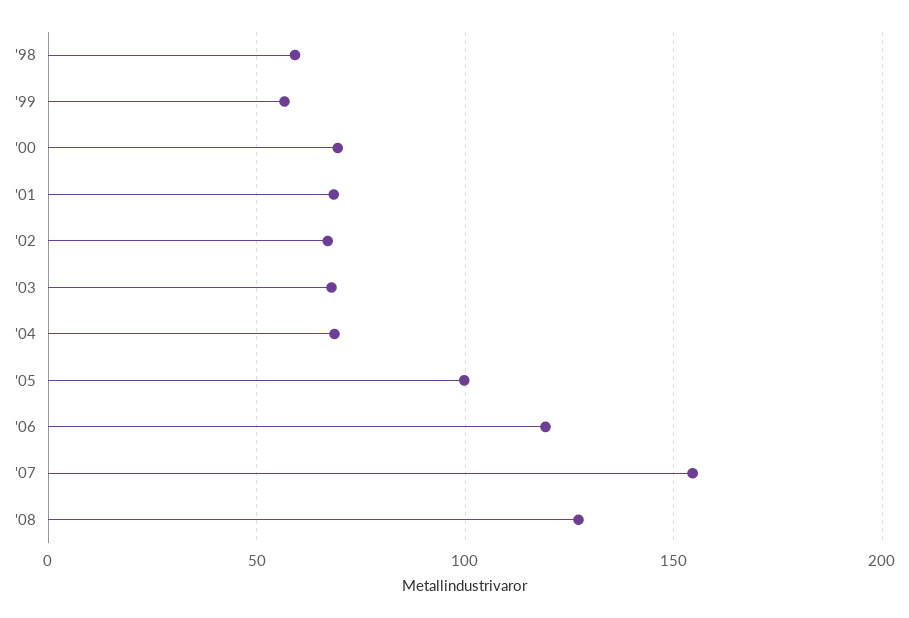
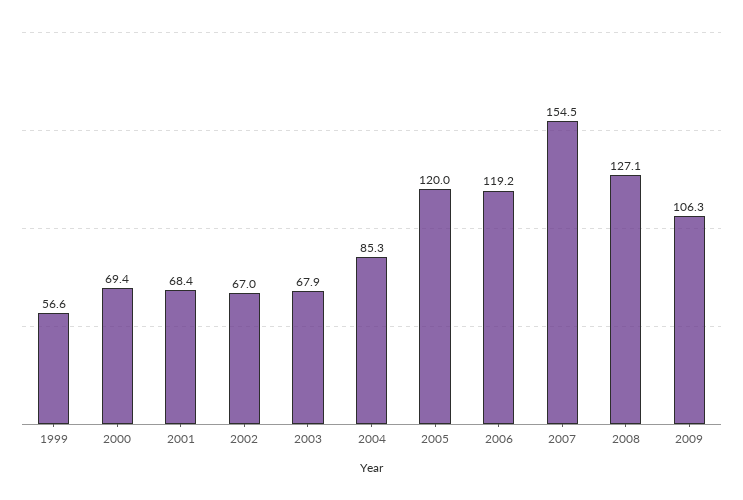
'98: 60 -> none
'04: 70 -> 85.3
'05: 100 -> 120
2009: none -> 106.3

